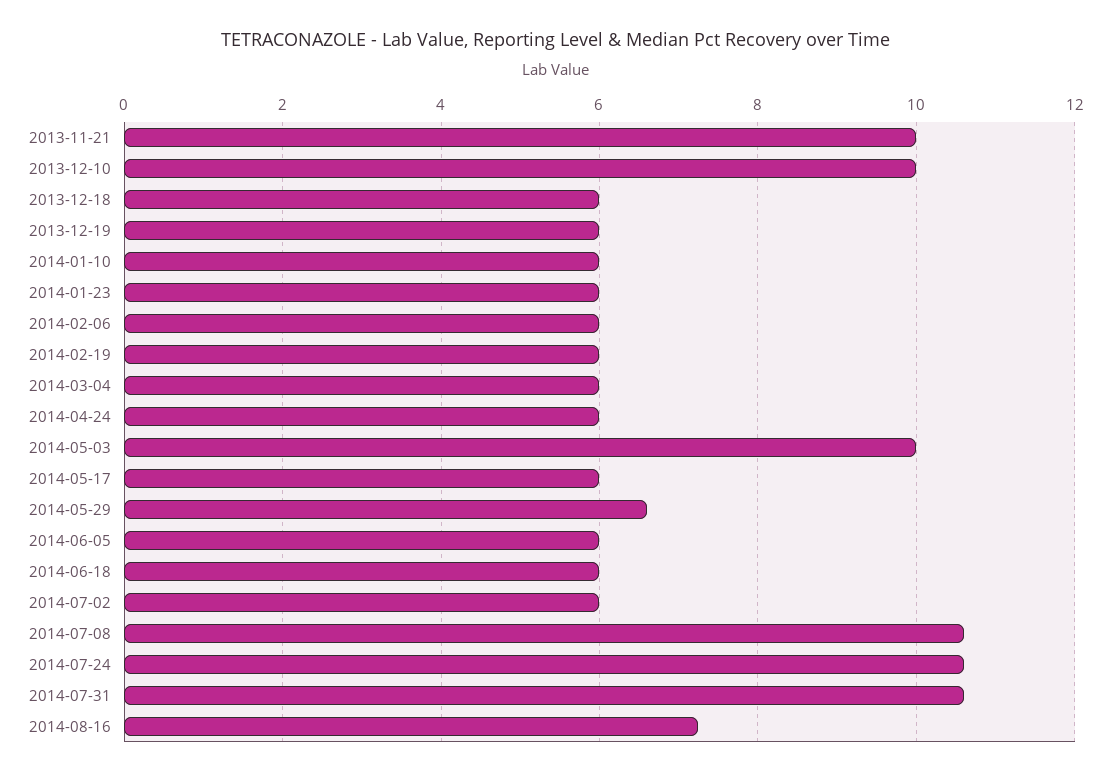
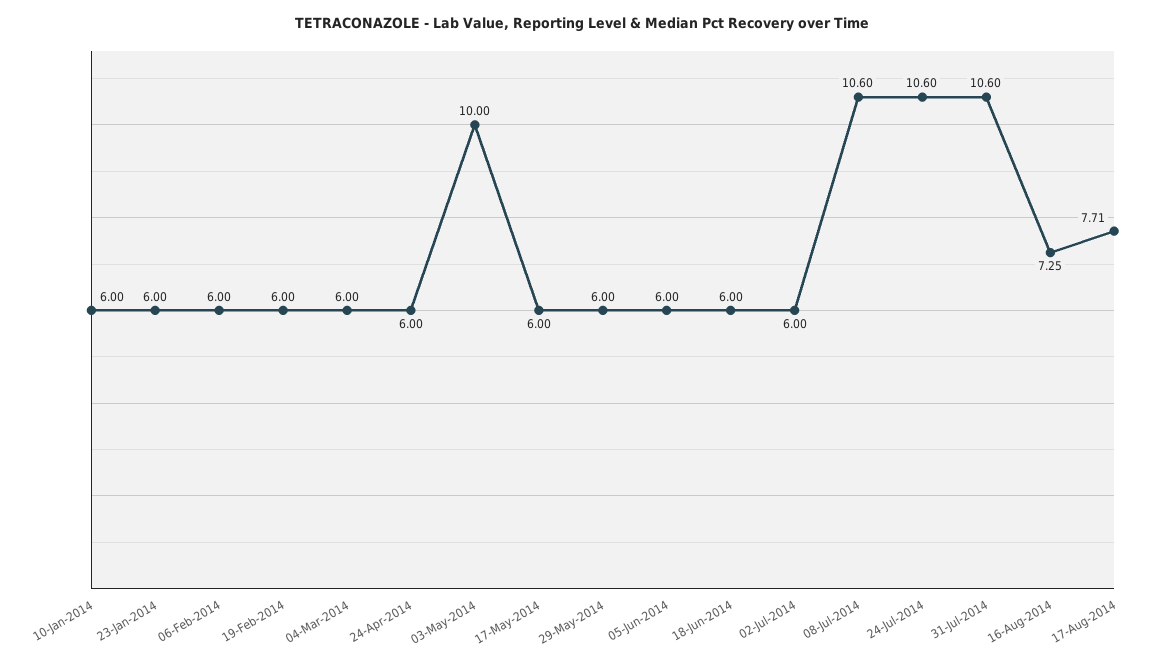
2013-11-21: 10 -> none
2013-12-10: 10 -> none
2013-12-18: 6 -> none
2013-12-19: 6 -> none
2014-05-29: 6.6 -> 6
17-Aug-2014: none -> 7.71

